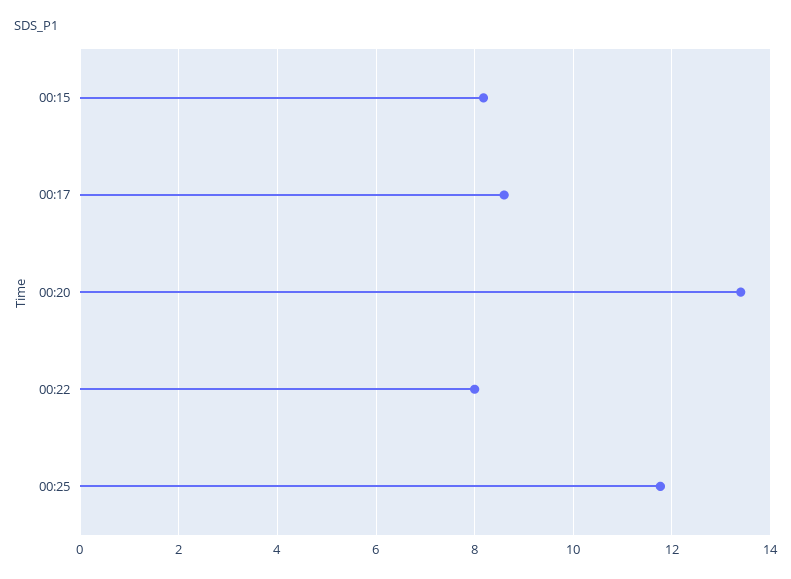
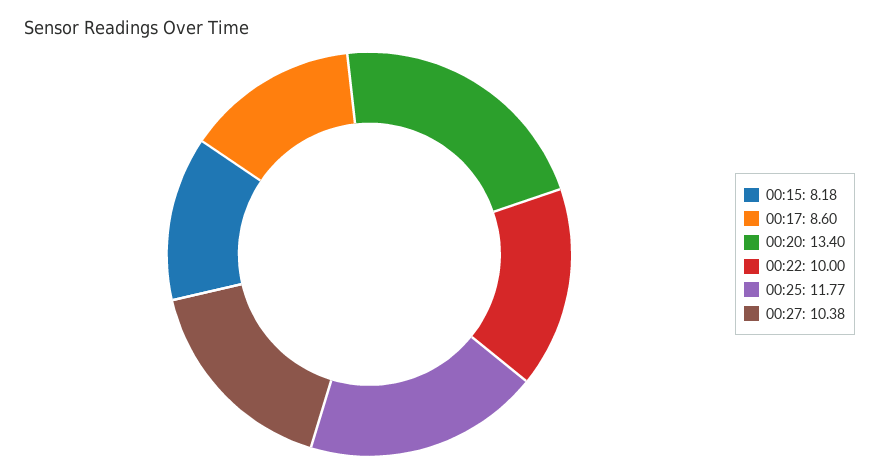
00:22: 8 -> 10
00:27: none -> 10.38

